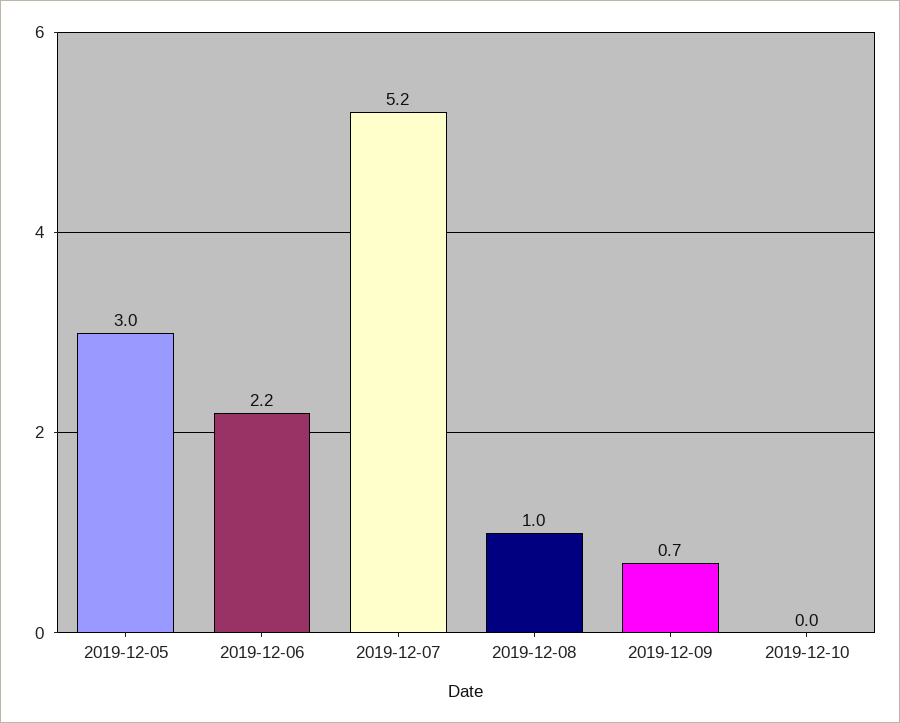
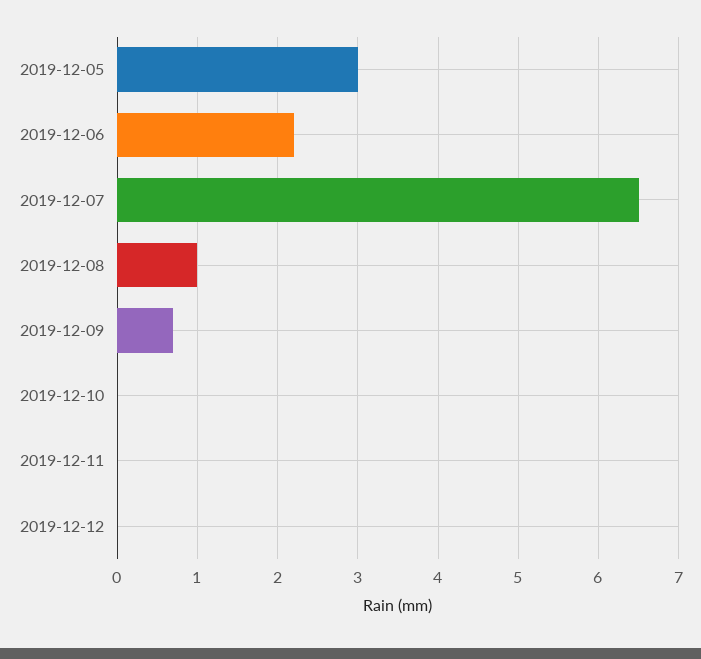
2019-12-07: 5.2 -> 6.5
2019-12-11: none -> 0
2019-12-12: none -> 0

